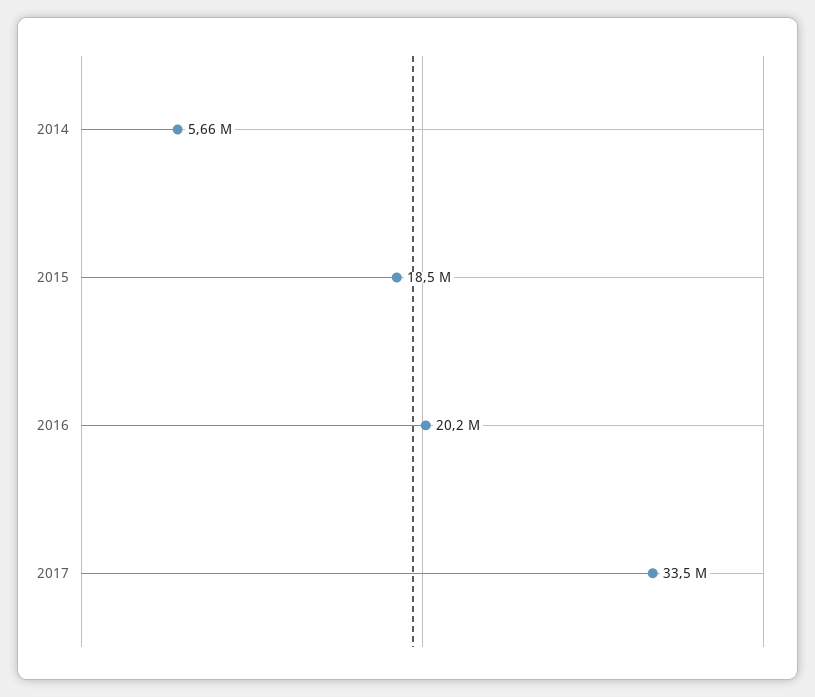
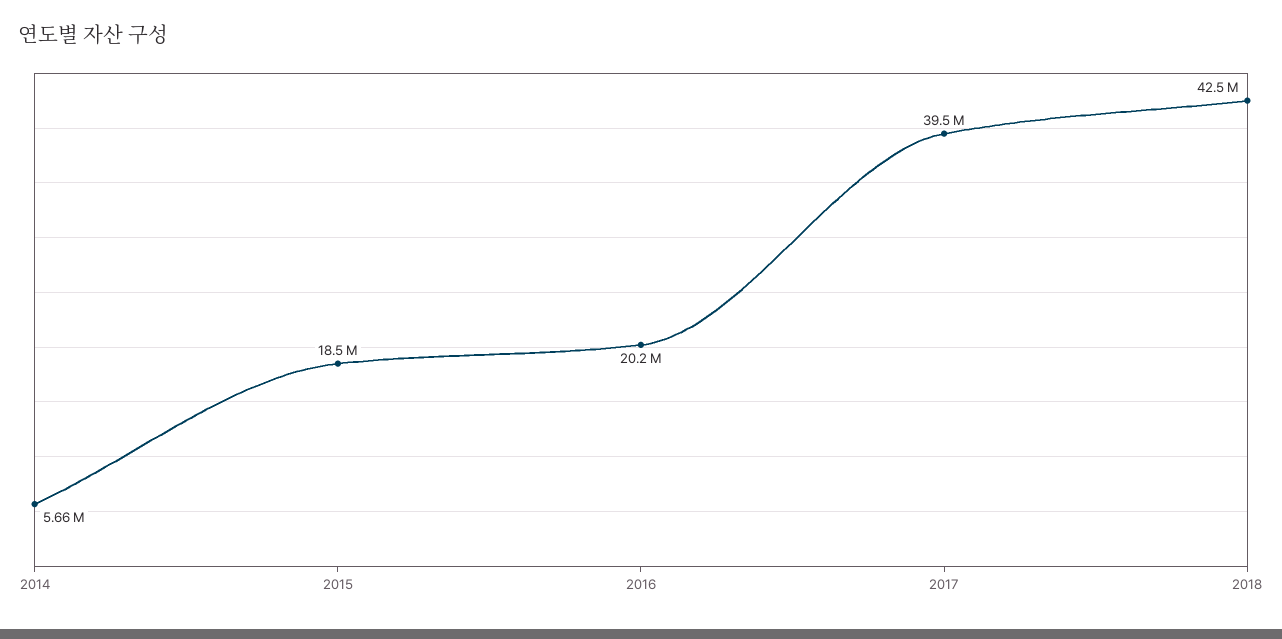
2017: 33500000 -> 39500000
2018: none -> 42500000

